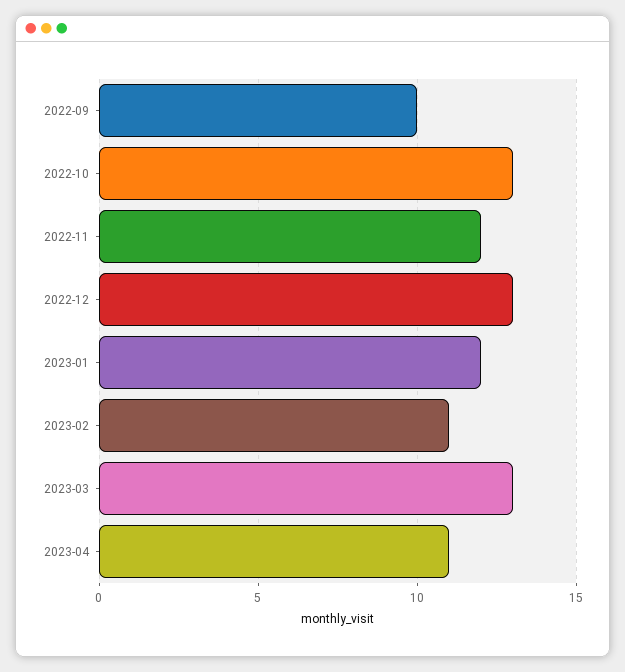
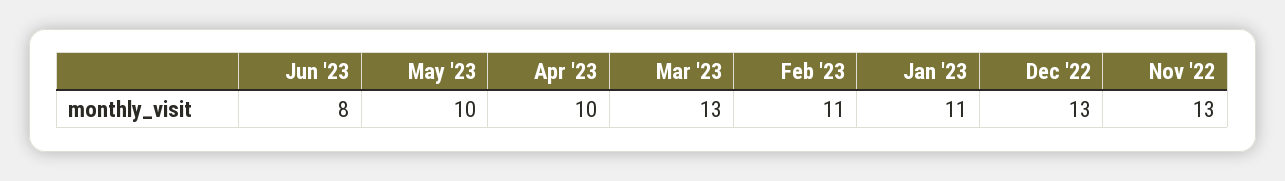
2022-09: 10 -> none
2022-10: 13 -> none
2022-11: 12 -> 13
2023-01: 12 -> 11
2023-04: 11 -> 10
Jun '23: none -> 8
May '23: none -> 10

